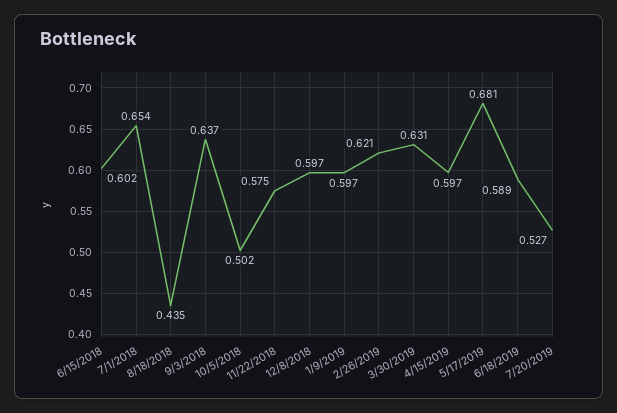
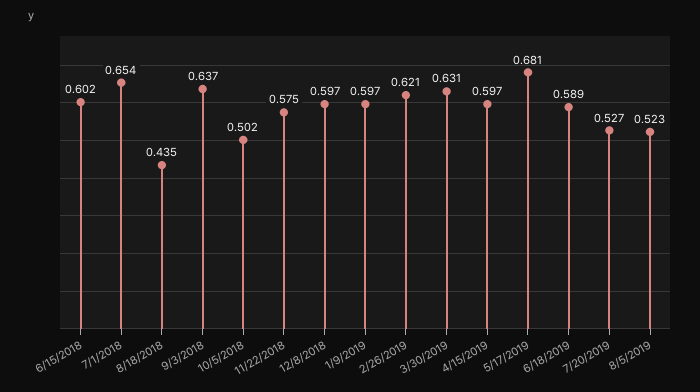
8/5/2019: none -> 0.523

